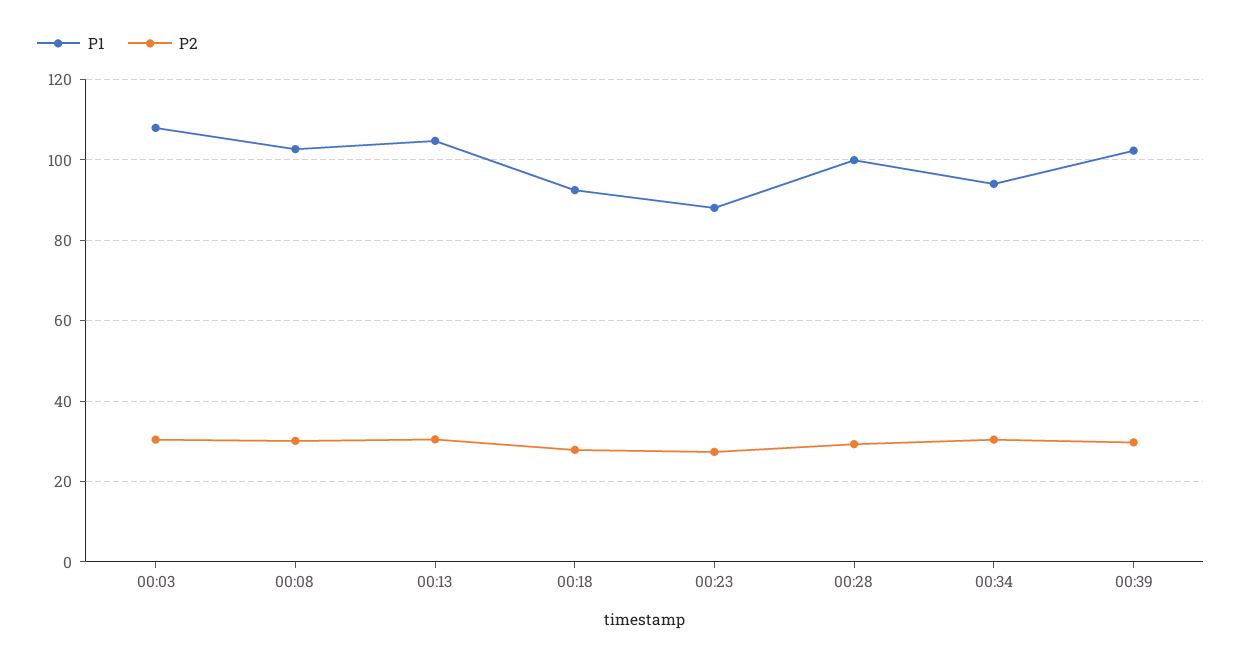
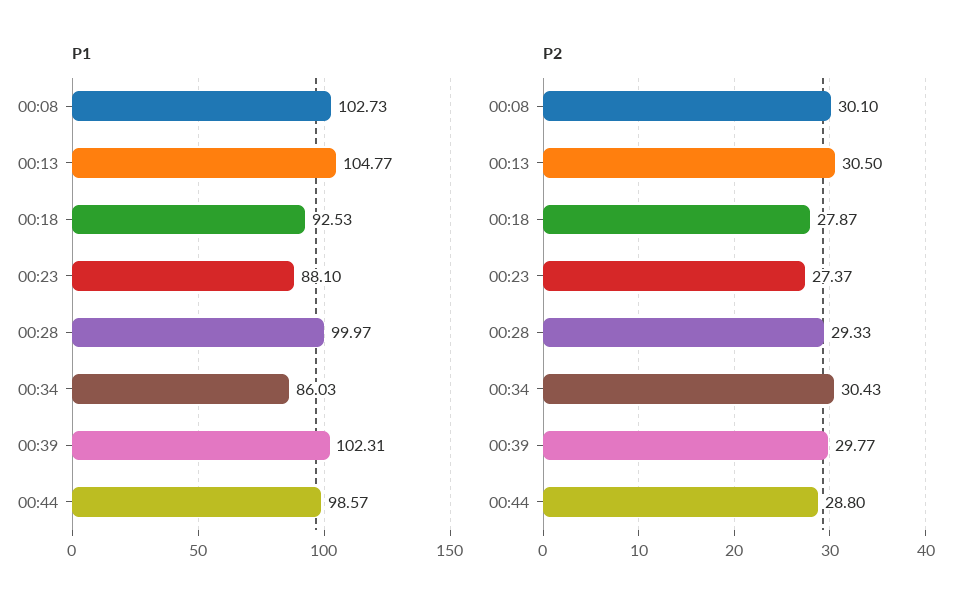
P1, 00:03: 108 -> none
P2, 00:03: 30 -> none
P1, 00:34: 94 -> 86.03
P1, 00:44: none -> 98.57
P2, 00:44: none -> 28.8

